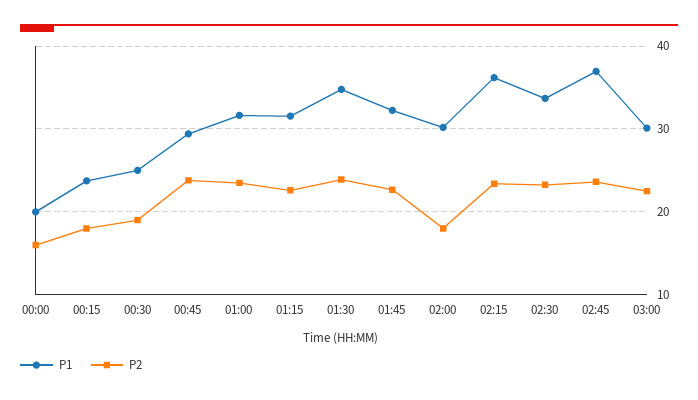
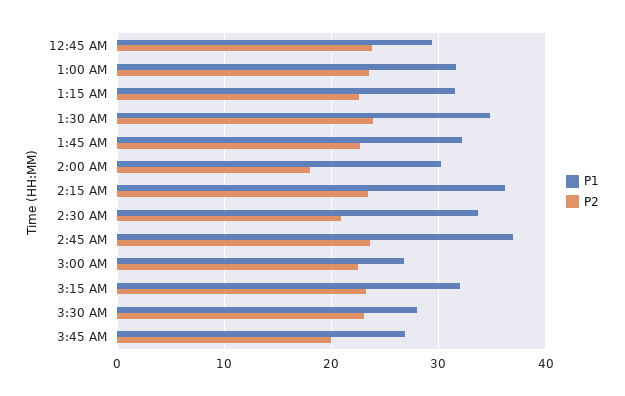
P1, 00:00: 20 -> none
P2, 00:00: 16 -> none
P1, 00:15: 24 -> none
P2, 00:15: 18 -> none
P1, 00:30: 25 -> none
P2, 00:30: 19 -> none
P2, 02:30: 23 -> 21
P1, 03:00: 30 -> 27
P1, 3:15 AM: none -> 32
P2, 3:15 AM: none -> 23
P1, 3:30 AM: none -> 28
P2, 3:30 AM: none -> 23
P1, 3:45 AM: none -> 27
P2, 3:45 AM: none -> 20

